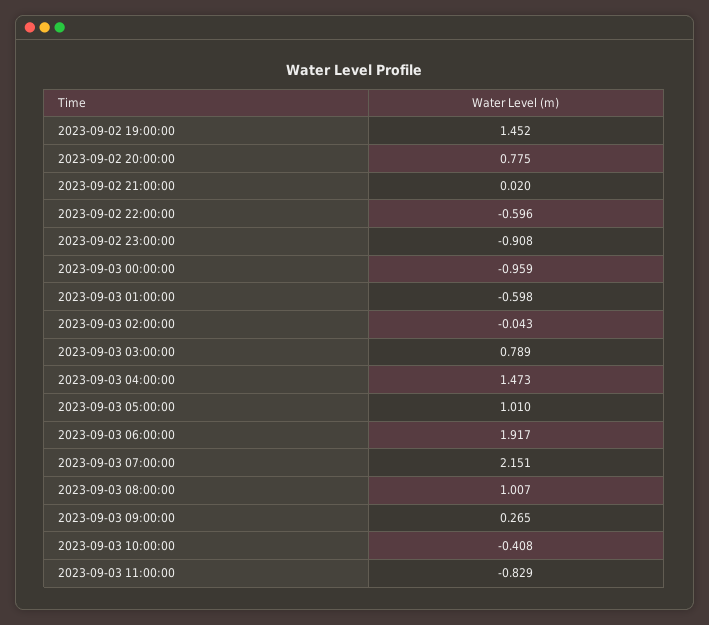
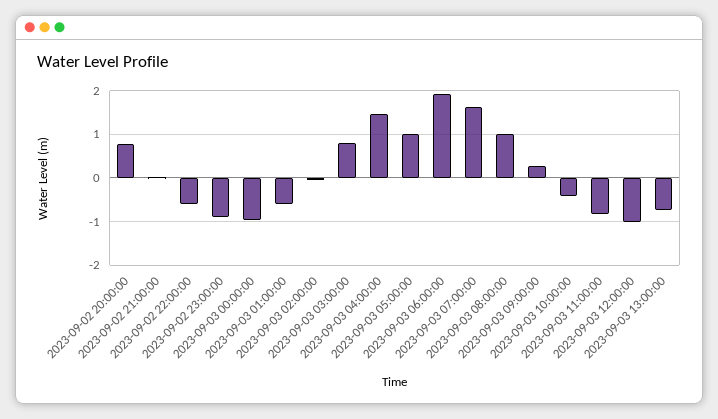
2023-09-02 19:00:00: 1.452 -> none
2023-09-03 07:00:00: 2.151 -> 1.6
2023-09-03 12:00:00: none -> -1
2023-09-03 13:00:00: none -> -0.8

